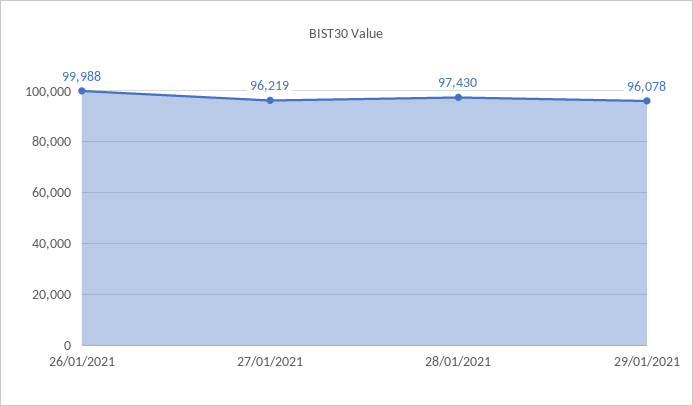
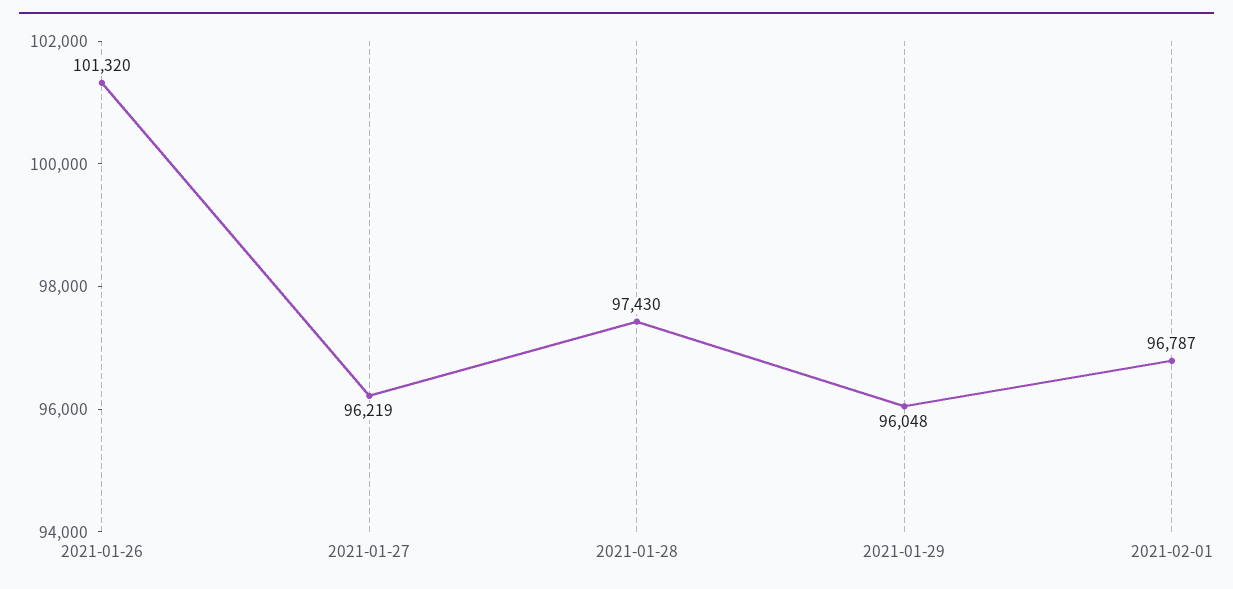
26/01/2021: 99988 -> 101320
29/01/2021: 96078 -> 96048
2021-02-01: none -> 96787

